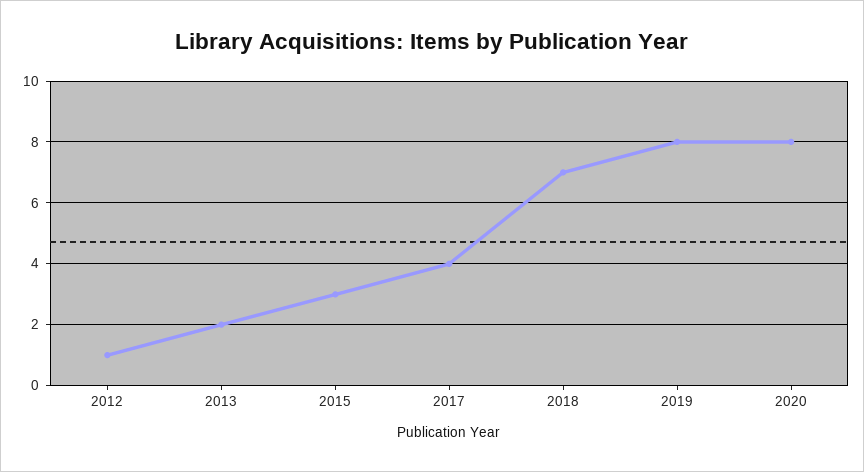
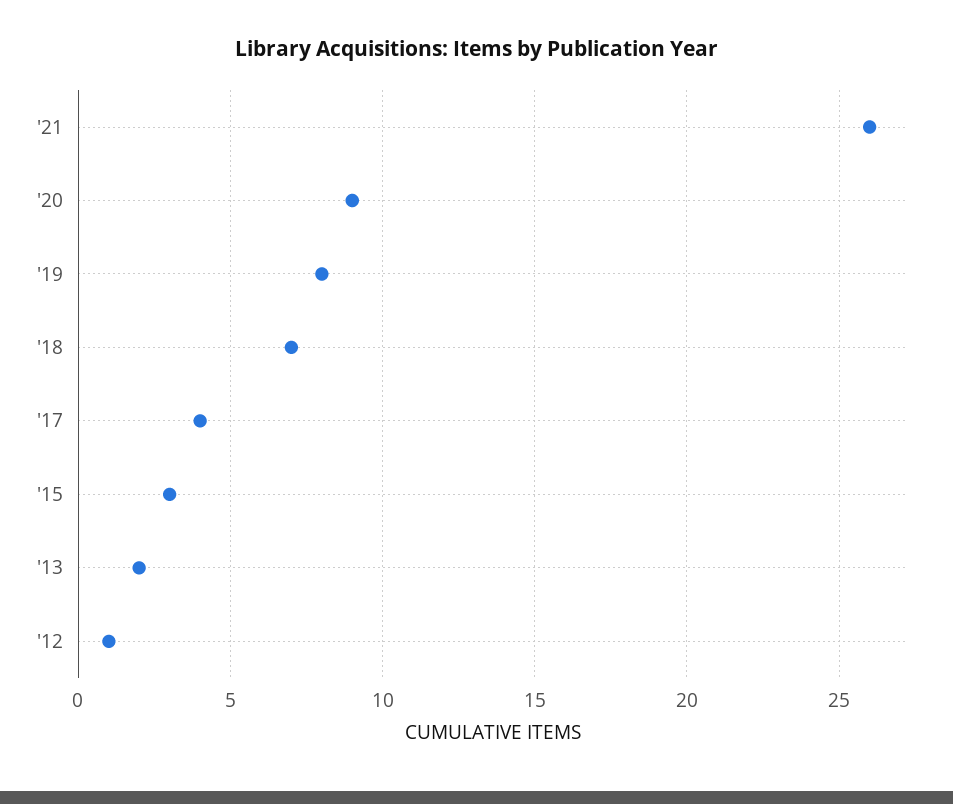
2020: 8 -> 9
'21: none -> 26

